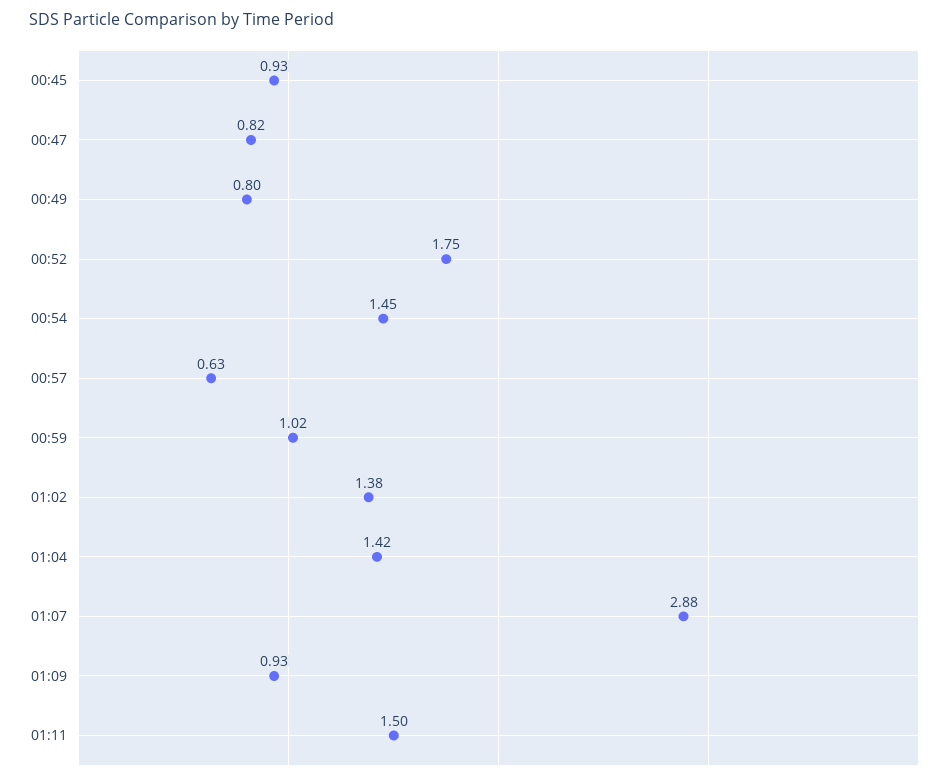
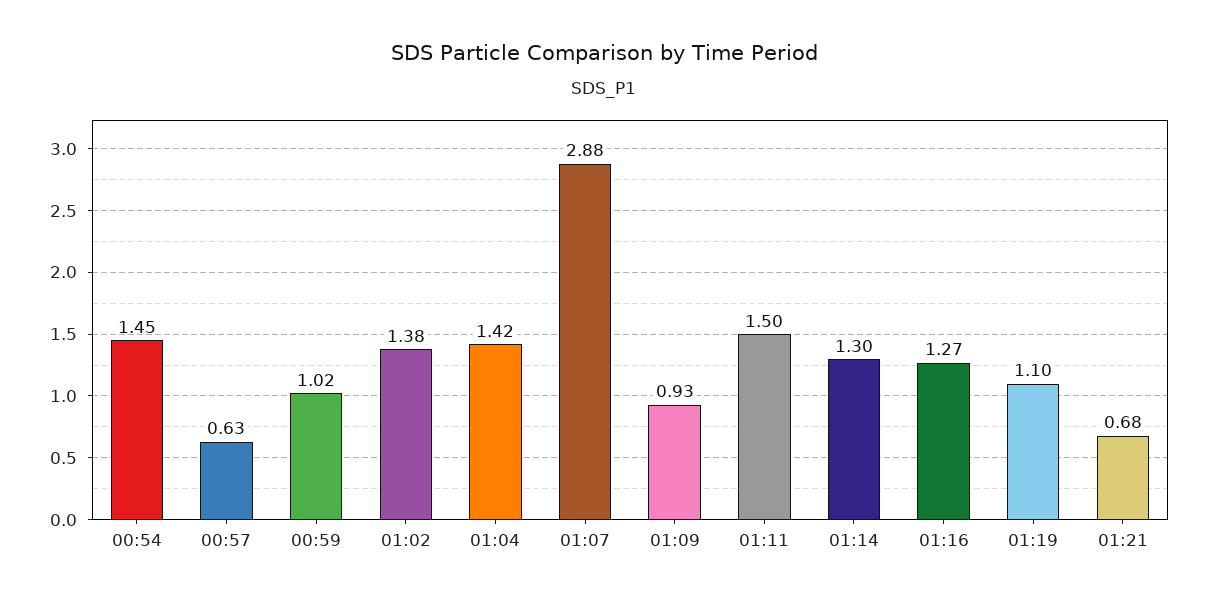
00:45: 0.93 -> none
00:47: 0.82 -> none
00:49: 0.8 -> none
00:52: 1.75 -> none
01:14: none -> 1.3
01:16: none -> 1.27
01:19: none -> 1.1
01:21: none -> 0.68

